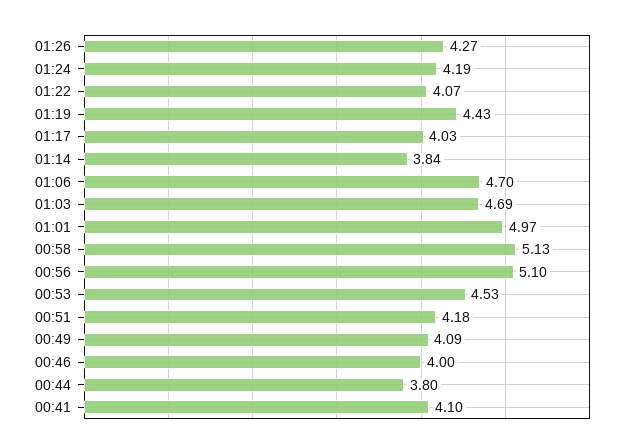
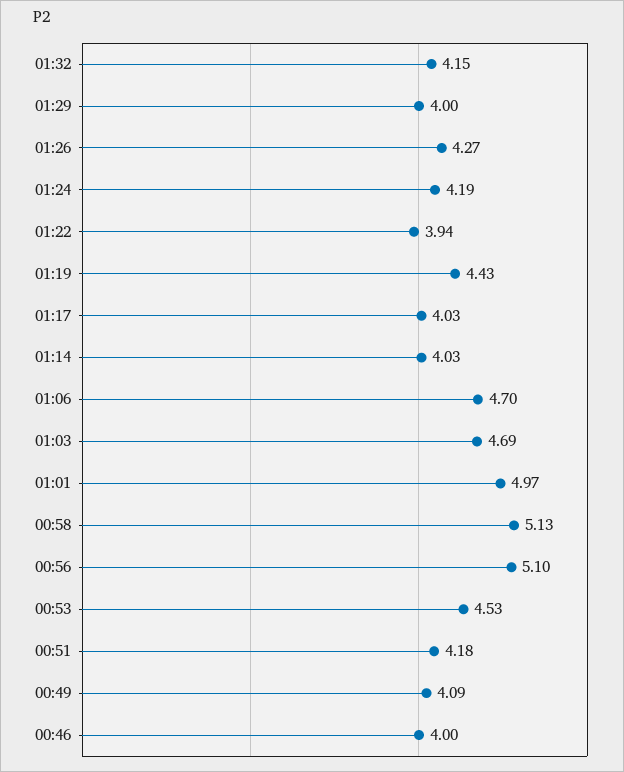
01:22: 4.07 -> 3.94
01:14: 3.84 -> 4.03
00:44: 3.8 -> none
00:41: 4.1 -> none
01:32: none -> 4.15
01:29: none -> 4

